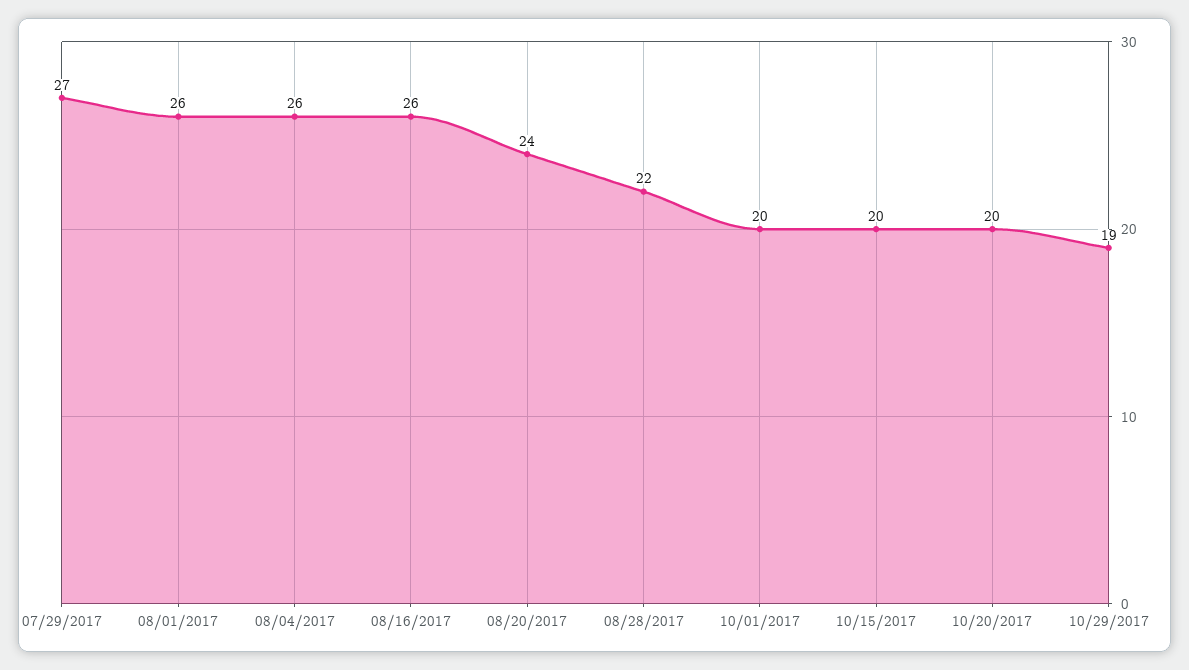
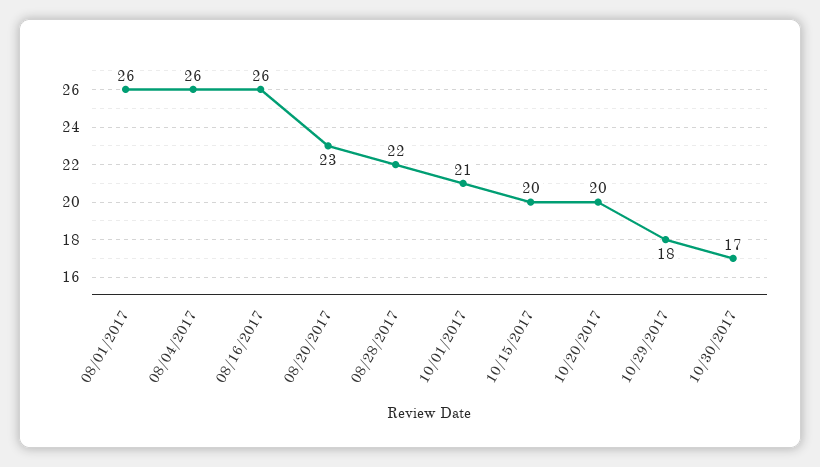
07/29/2017: 27 -> none
08/20/2017: 24 -> 23
10/01/2017: 20 -> 21
10/29/2017: 19 -> 18
10/30/2017: none -> 17

